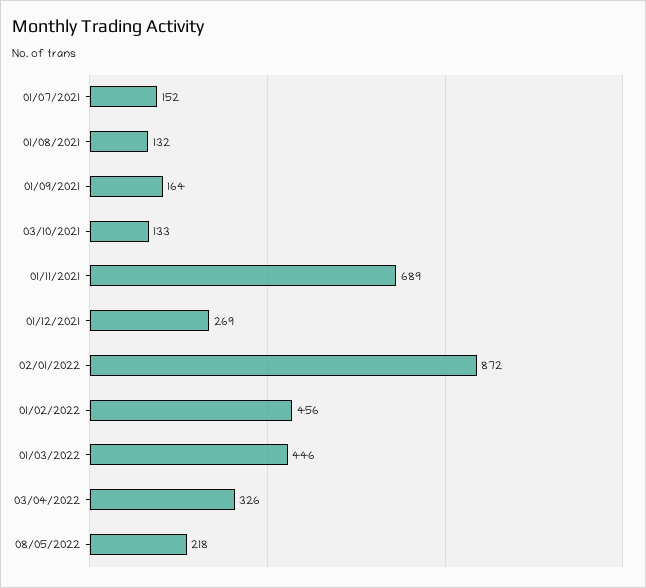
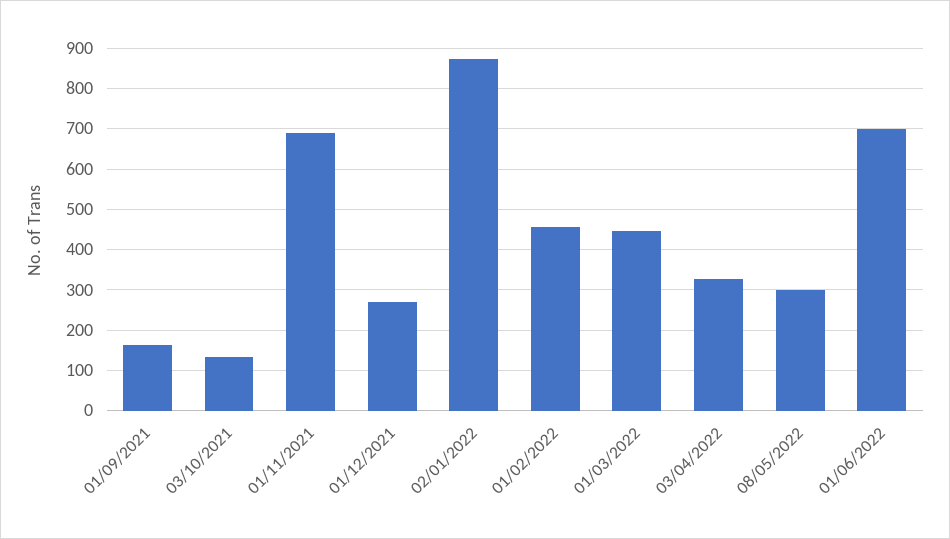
01/07/2021: 152 -> none
01/08/2021: 132 -> none
08/05/2022: 218 -> 300
01/06/2022: none -> 700

